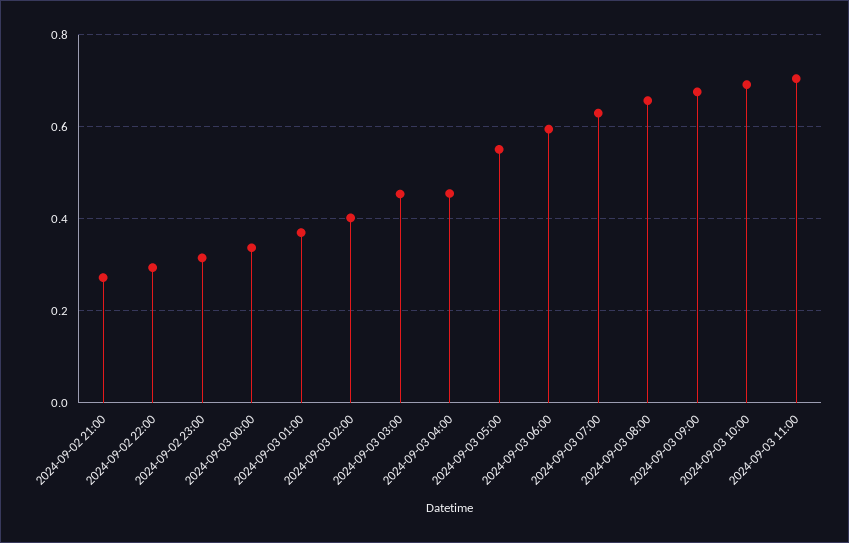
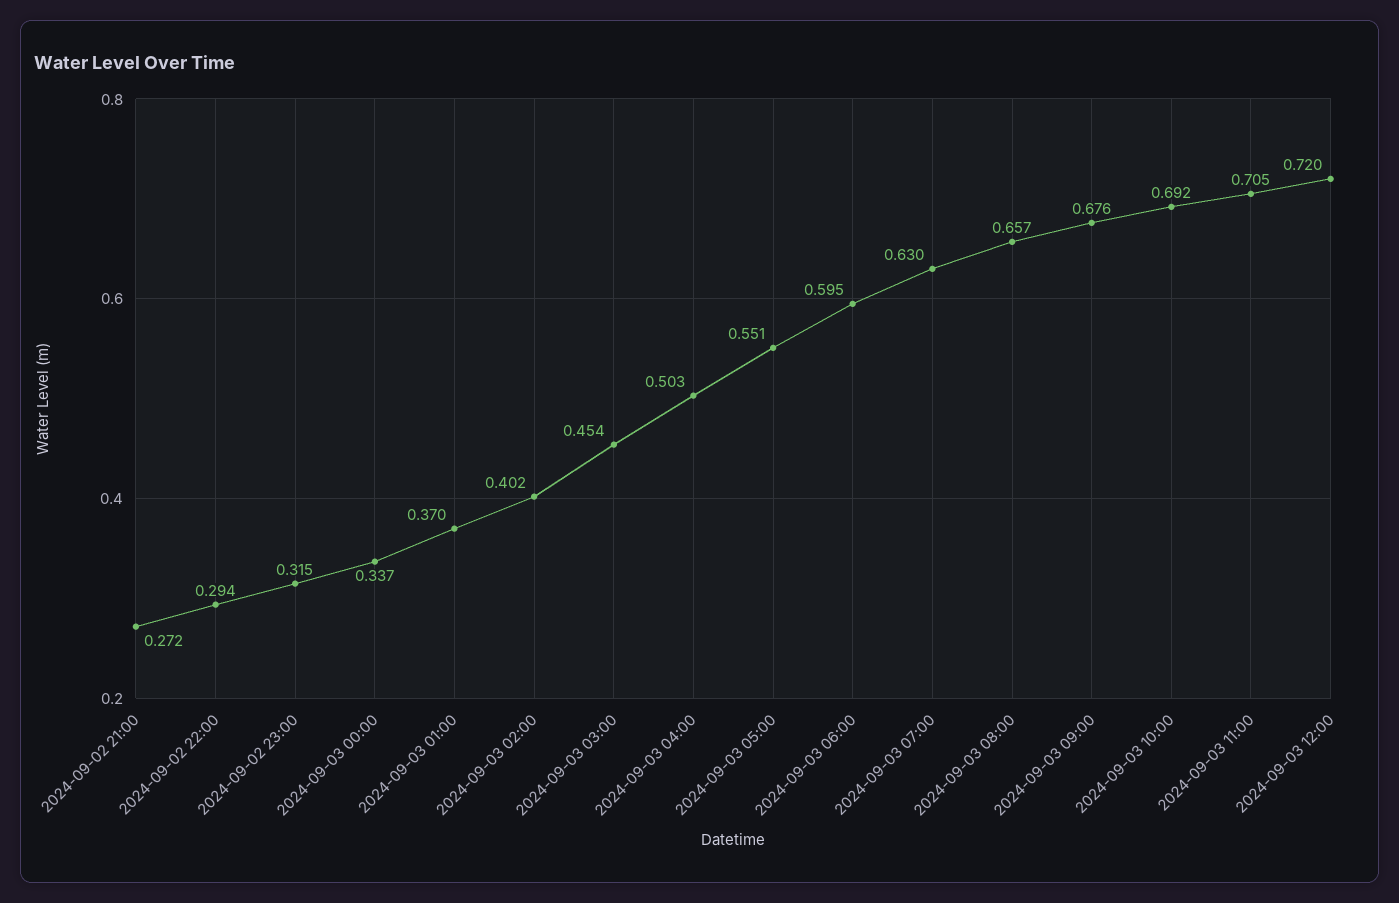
2024-09-03 04:00: 0.46 -> 0.503
2024-09-03 12:00: none -> 0.72

